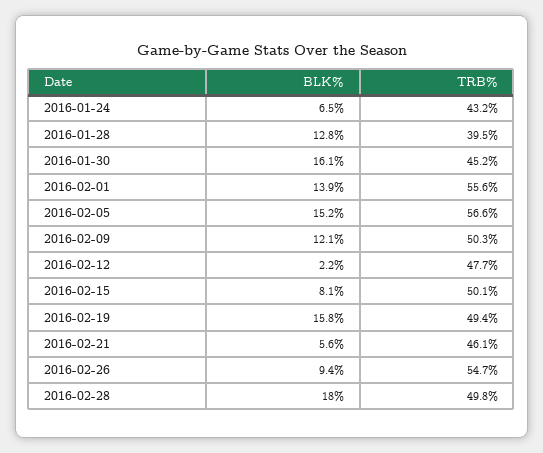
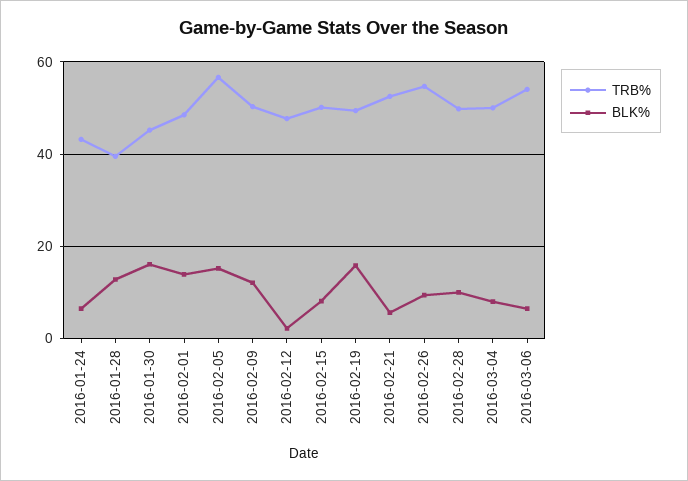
TRB%, 2016-02-01: 55.6 -> 48
TRB%, 2016-02-21: 46.1 -> 52
BLK%, 2016-02-28: 18 -> 10
TRB%, 2016-03-04: none -> 50
BLK%, 2016-03-04: none -> 8
TRB%, 2016-03-06: none -> 54
BLK%, 2016-03-06: none -> 6

